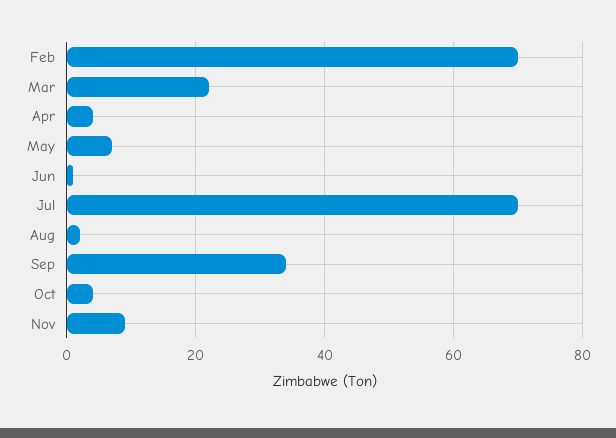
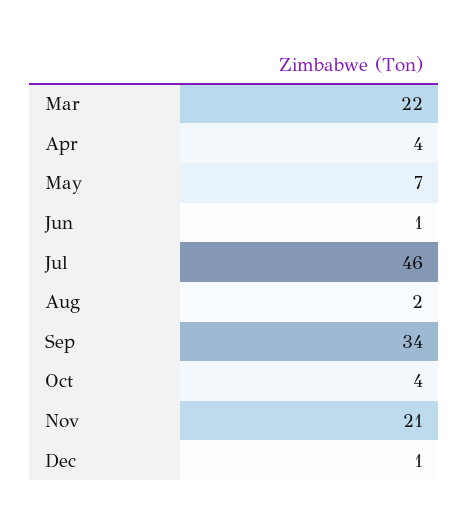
Feb: 70 -> none
Jul: 70 -> 46
Nov: 10 -> 21
Dec: none -> 1

